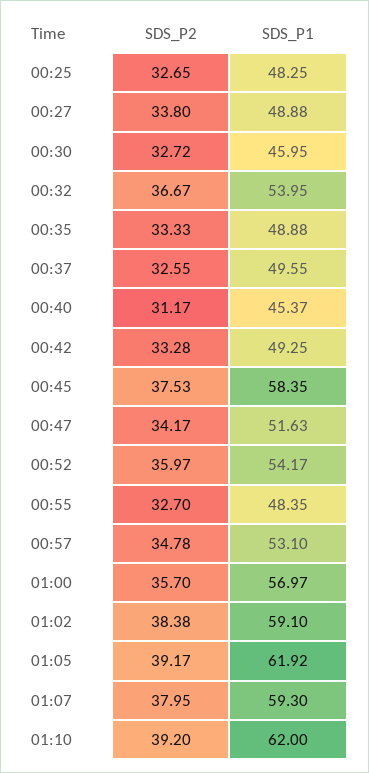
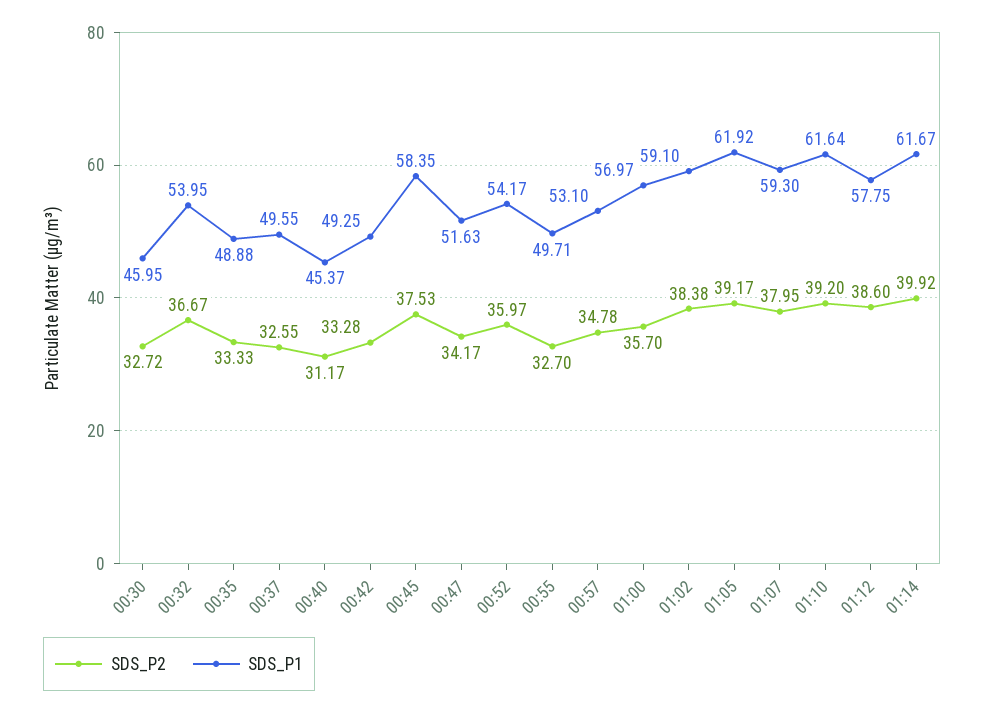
SDS_P2, 00:25: 32.65 -> none
SDS_P1, 00:25: 48.25 -> none
SDS_P2, 00:27: 33.8 -> none
SDS_P1, 00:27: 48.88 -> none
SDS_P1, 00:55: 48.35 -> 49.71
SDS_P1, 01:10: 62 -> 61.64
SDS_P2, 01:12: none -> 38.6
SDS_P1, 01:12: none -> 57.75
SDS_P2, 01:14: none -> 39.92
SDS_P1, 01:14: none -> 61.67

